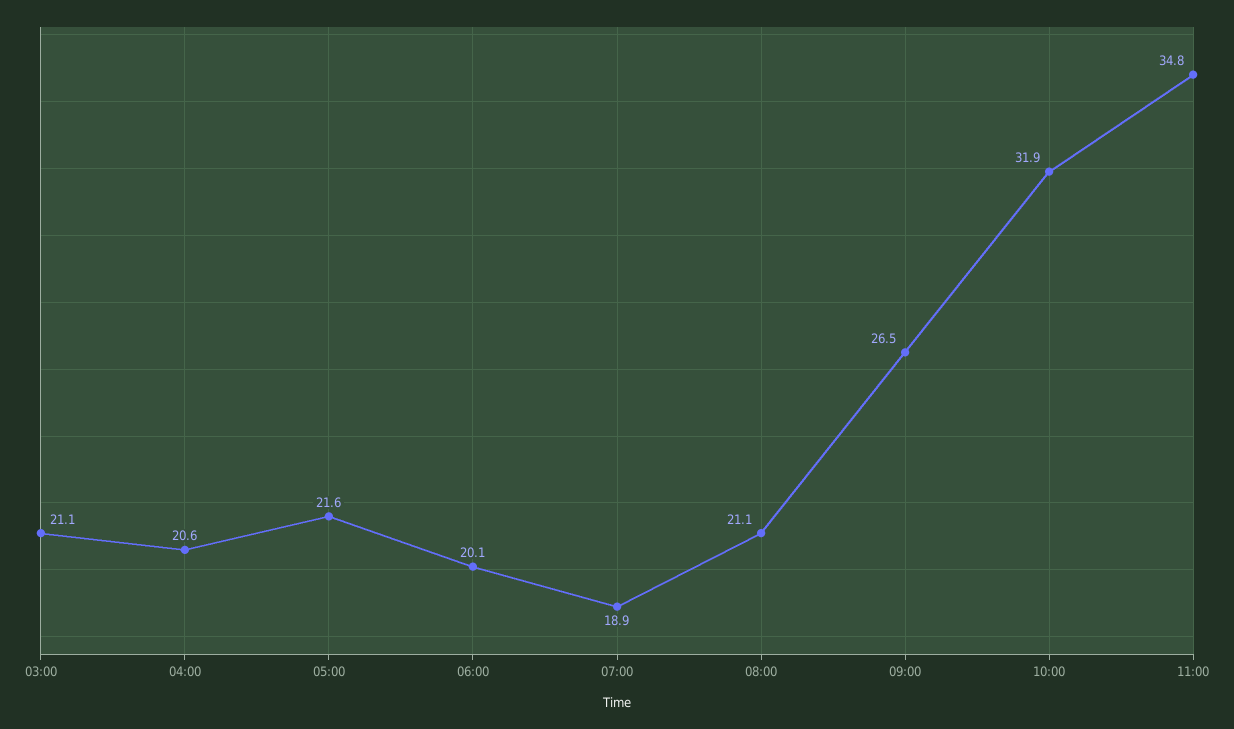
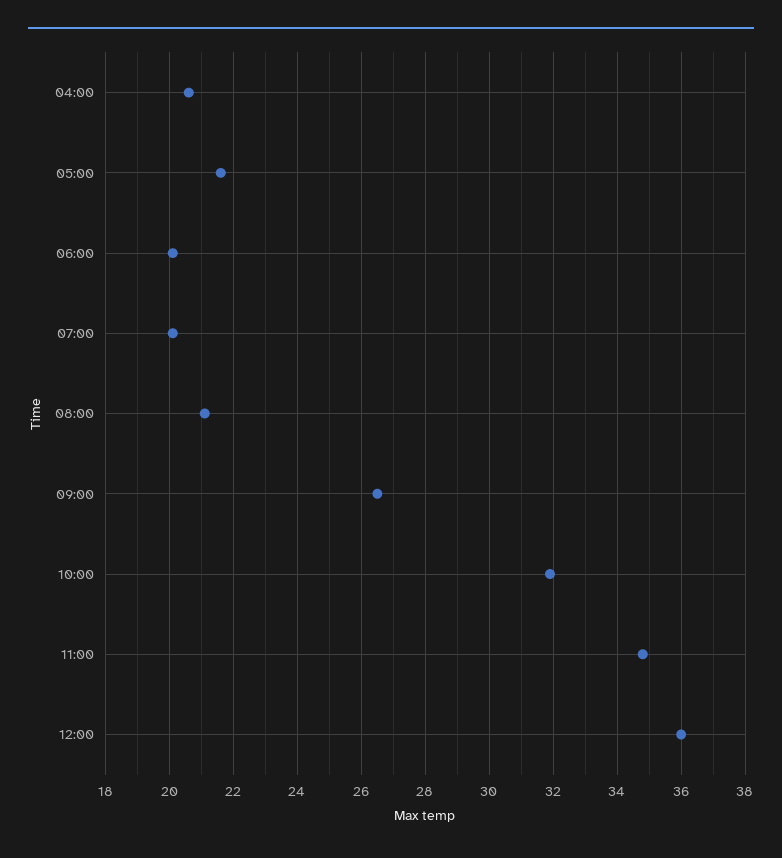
03:00: 21.1 -> none
07:00: 18.9 -> 20
12:00: none -> 36

